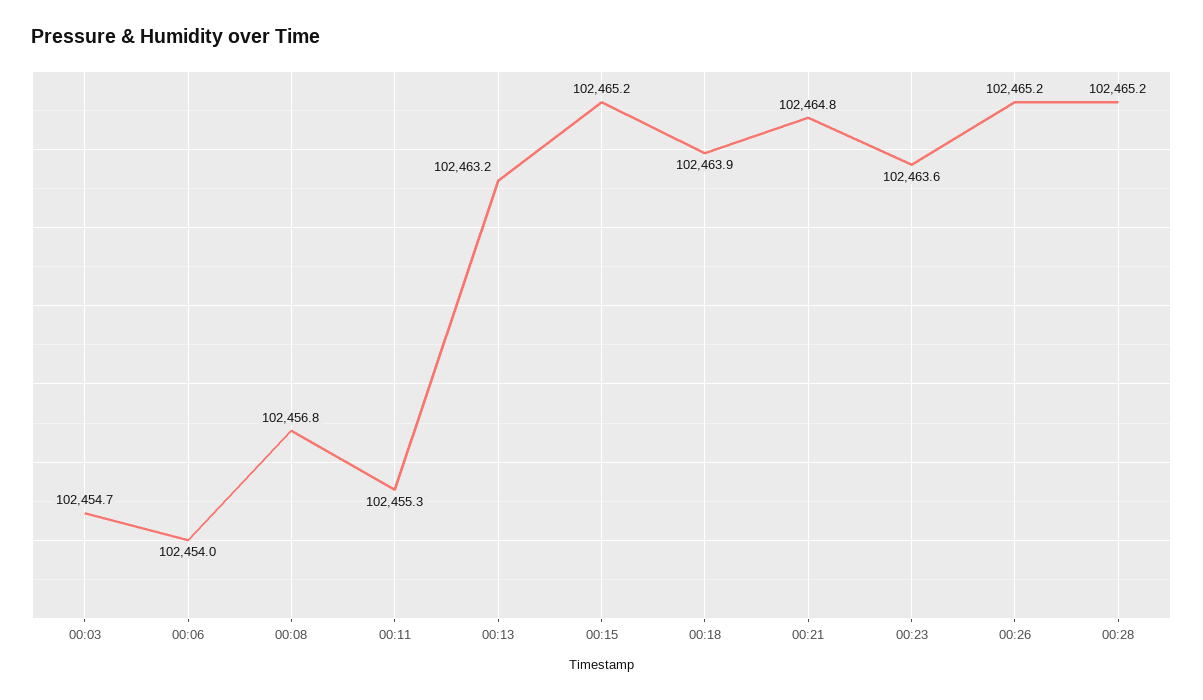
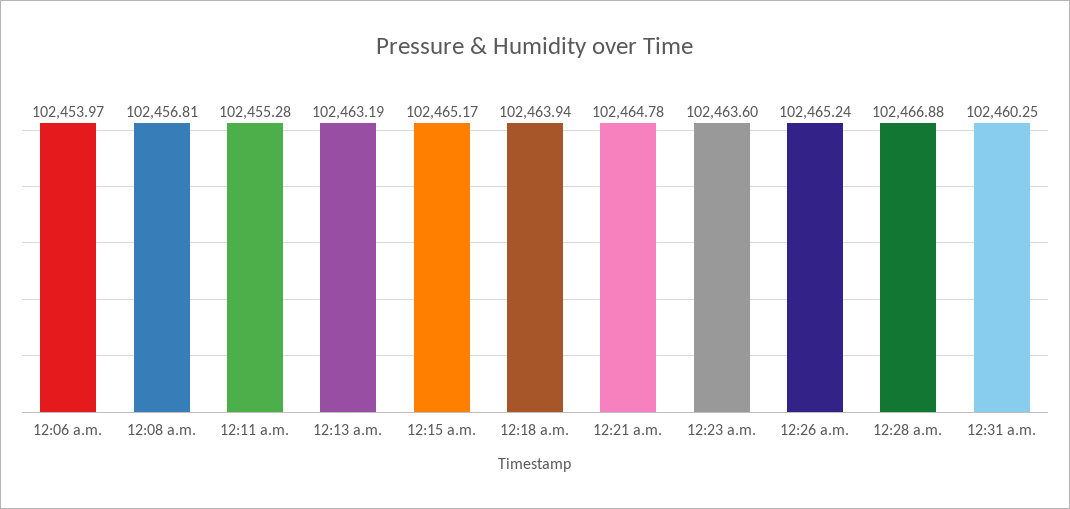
00:03: 102454.7 -> none
00:28: 102465.2 -> 102466.88
12:31 a.m.: none -> 102460.25

